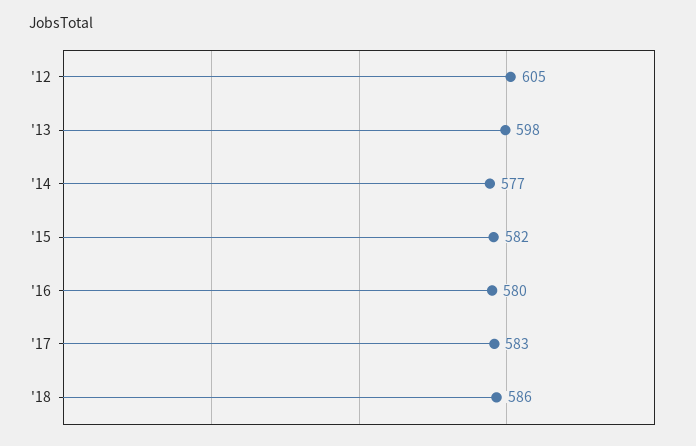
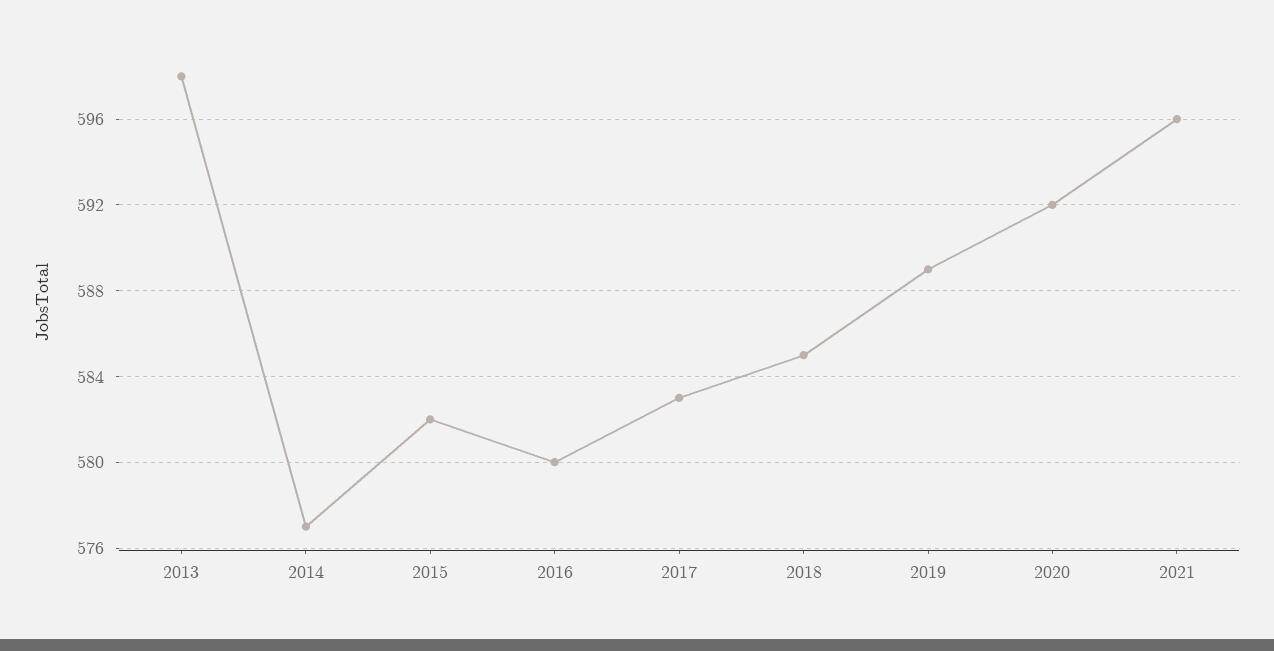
'12: 605 -> none
'18: 586 -> 585
2019: none -> 589
2020: none -> 592
2021: none -> 596

